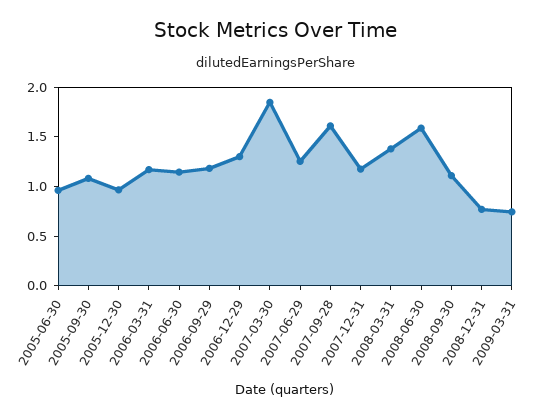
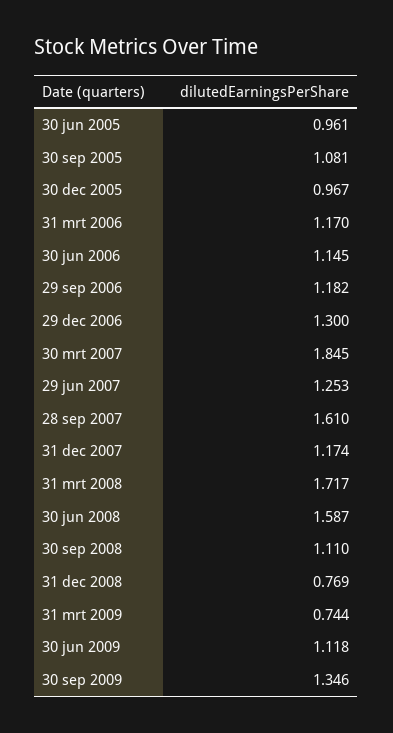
2008-03-31: 1.4 -> 1.717
30 jun 2009: none -> 1.118
30 sep 2009: none -> 1.346

